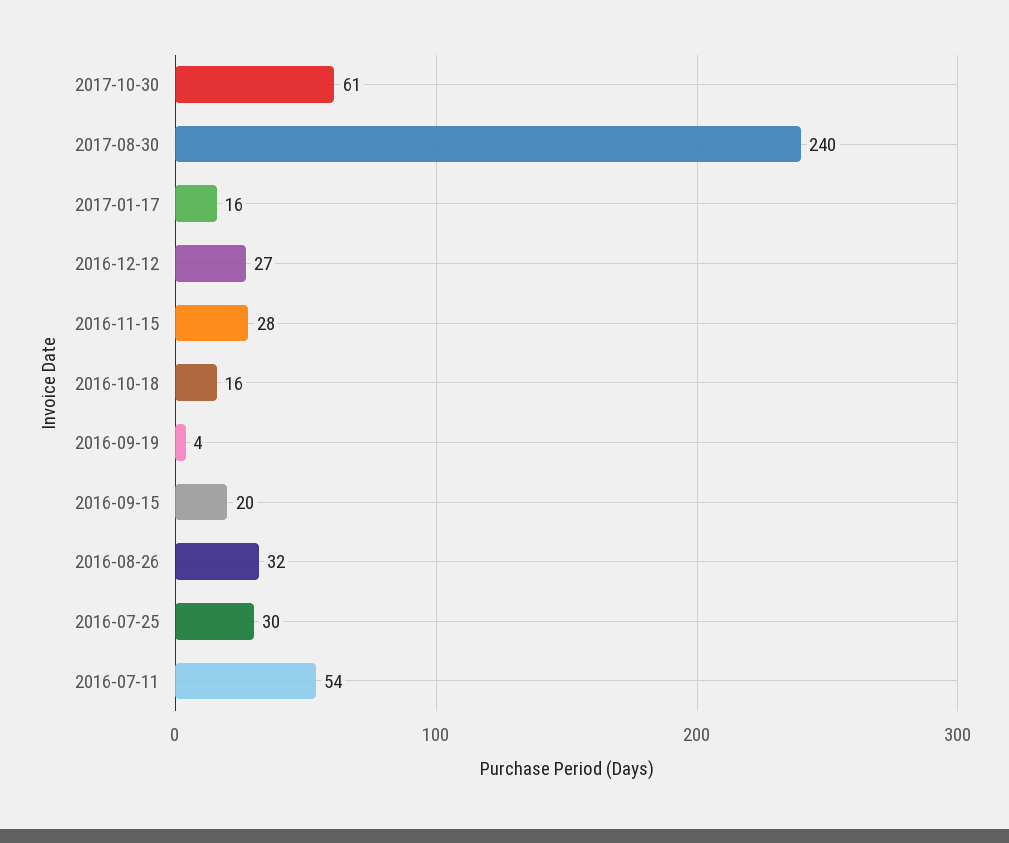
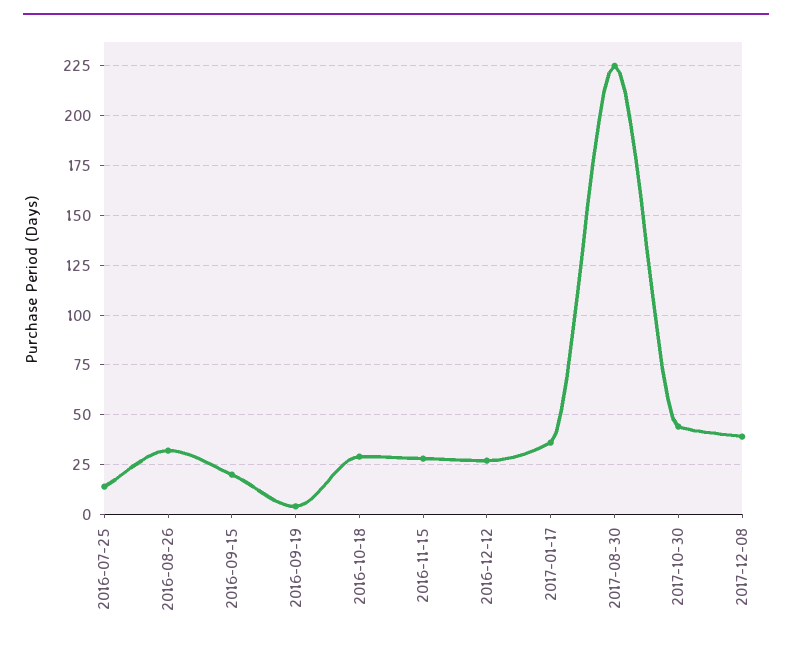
2017-10-30: 61 -> 45
2017-08-30: 240 -> 225
2017-01-17: 16 -> 35
2016-10-18: 16 -> 30
2016-07-25: 30 -> 15
2016-07-11: 54 -> none
2017-12-08: none -> 40

